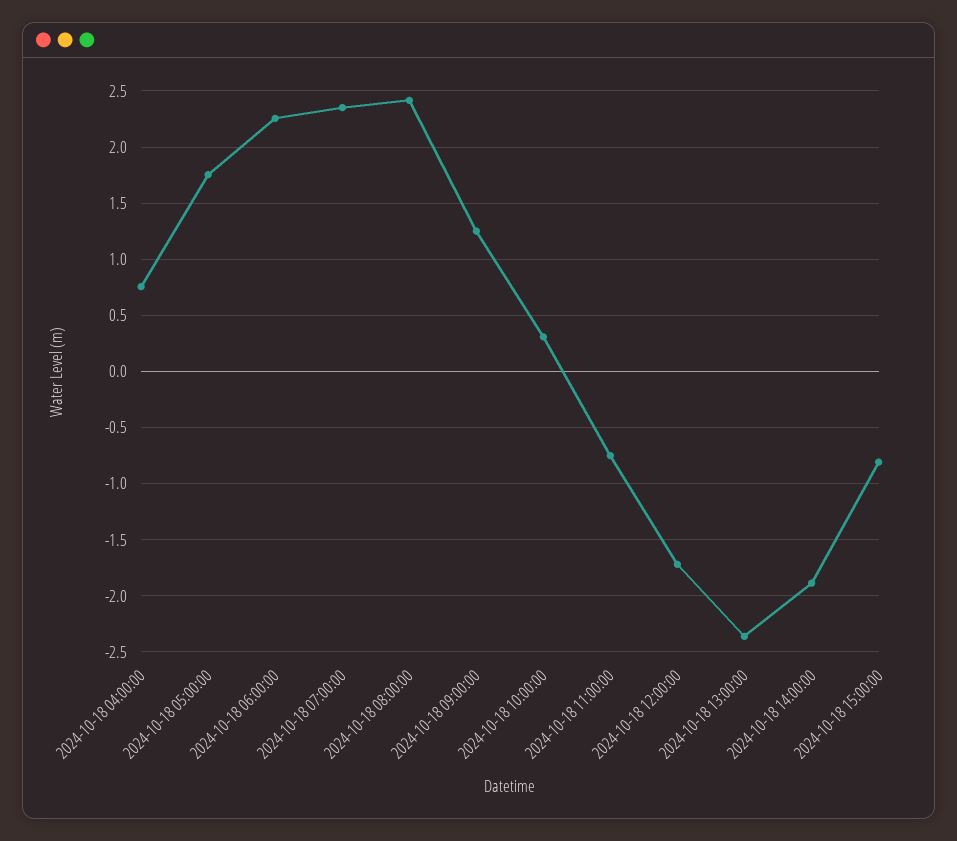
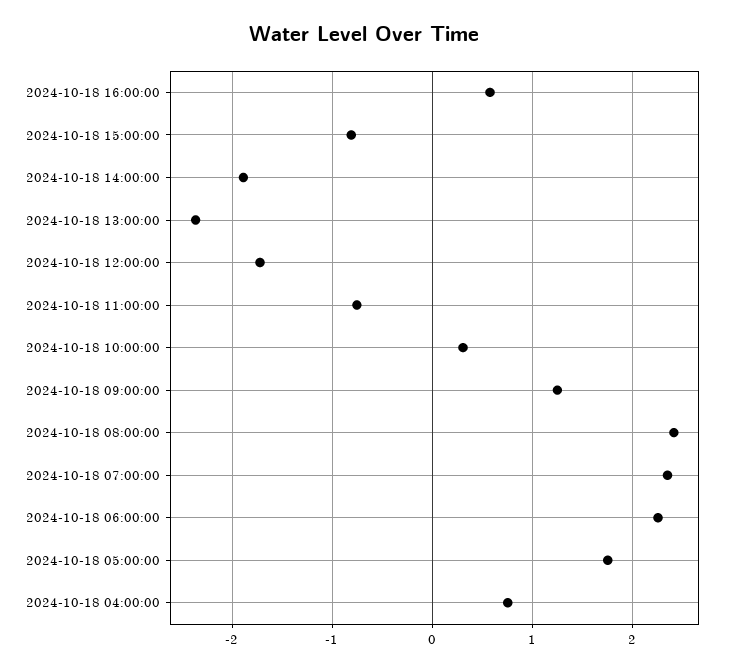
2024-10-18 16:00:00: none -> 0.6

